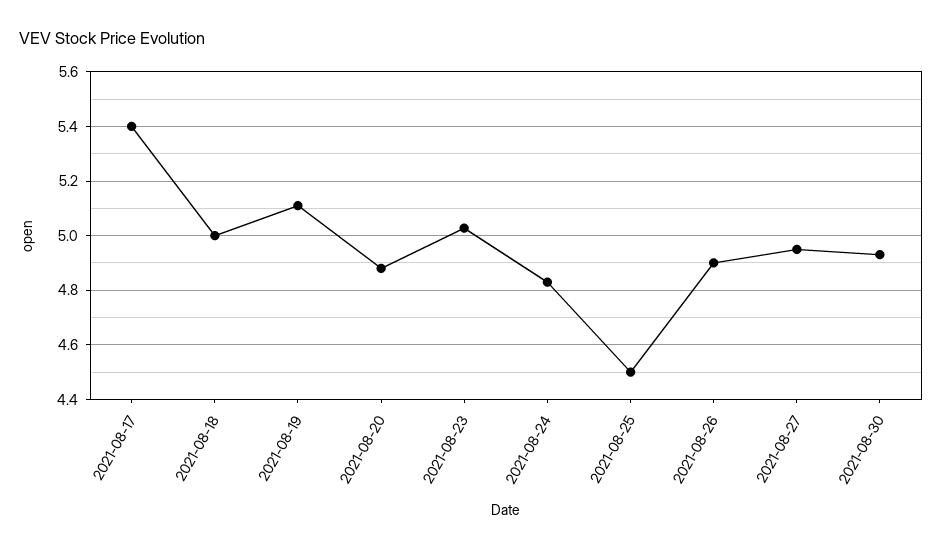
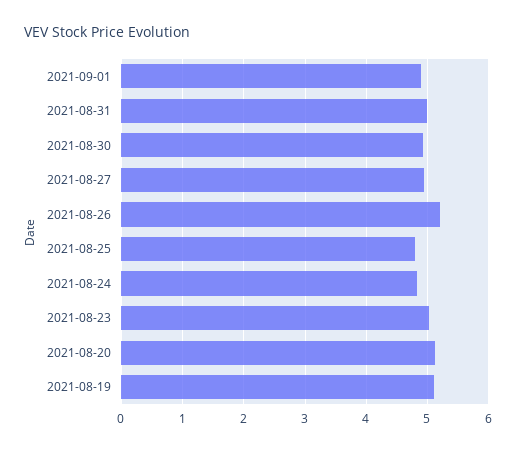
2021-08-17: 5.4 -> none
2021-08-18: 5 -> none
2021-08-20: 4.875 -> 5.1
2021-08-25: 4.5 -> 4.8
2021-08-26: 4.9 -> 5.2
2021-09-01: none -> 4.9
2021-08-31: none -> 5

